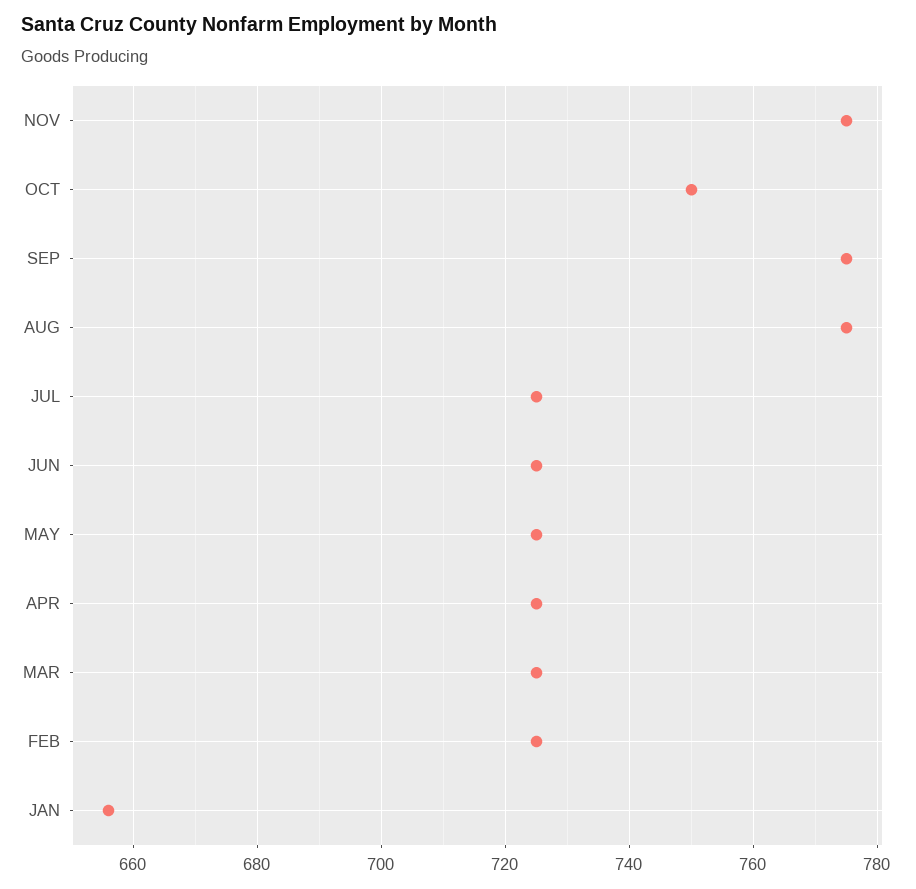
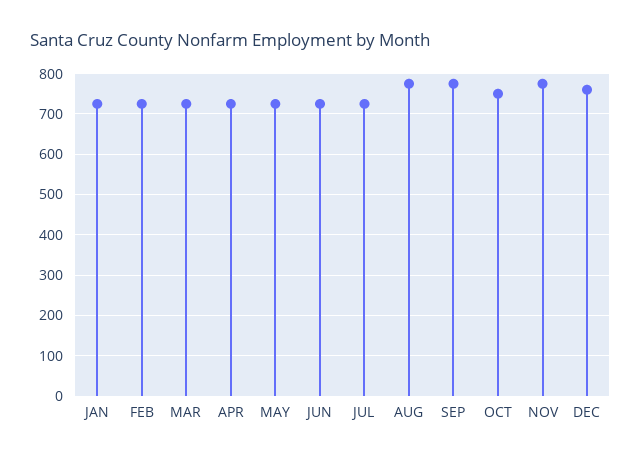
JAN: 655 -> 720
DEC: none -> 760

